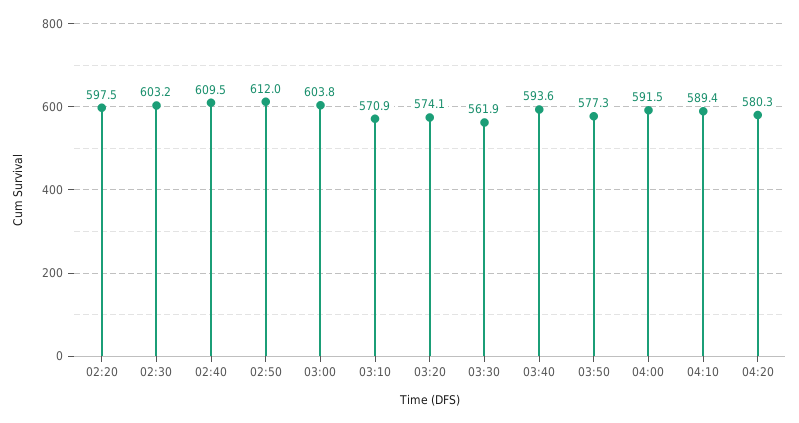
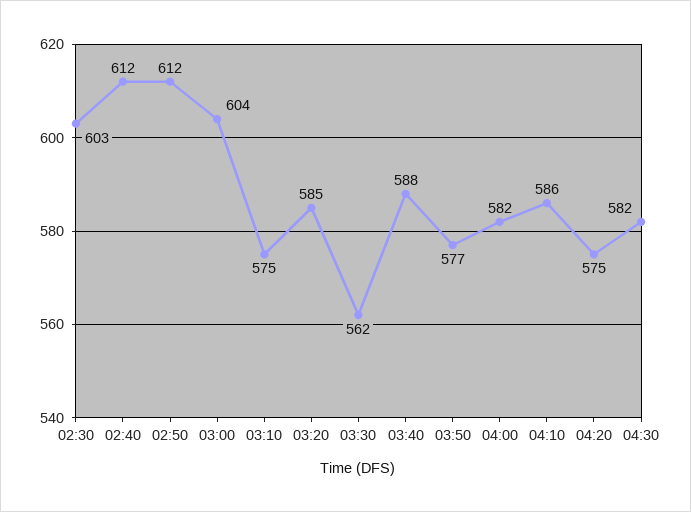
02:20: 597.5 -> none
02:40: 609.5 -> 612
03:10: 570.9 -> 575
03:20: 574.1 -> 585
03:40: 593.6 -> 588
04:00: 591.5 -> 582
04:10: 589.4 -> 586
04:20: 580.3 -> 575
04:30: none -> 582

